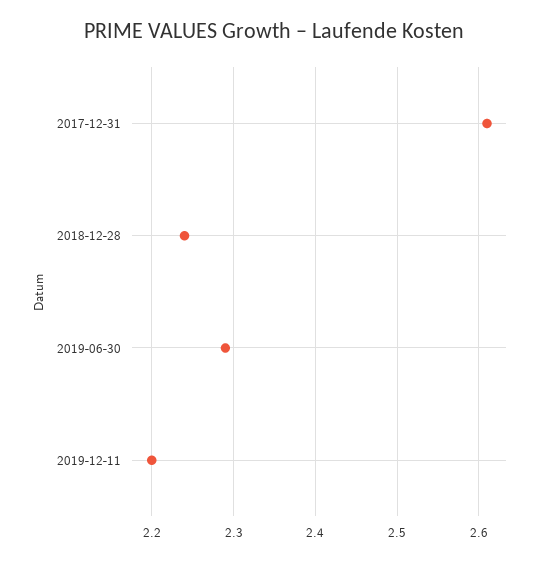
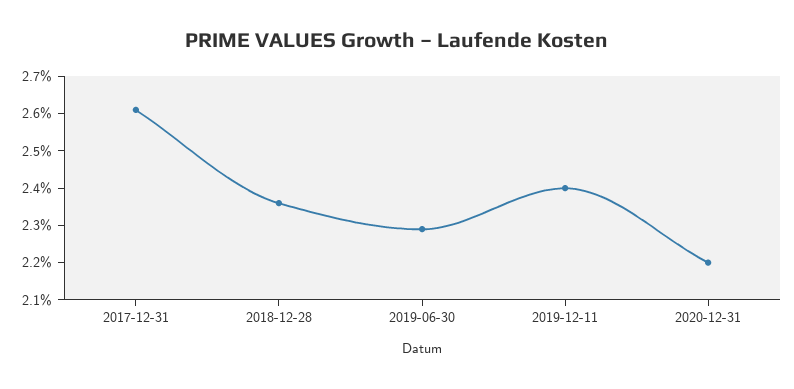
2018-12-28: 2.24 -> 2.35
2019-12-11: 2.2 -> 2.4
2020-12-31: none -> 2.2

